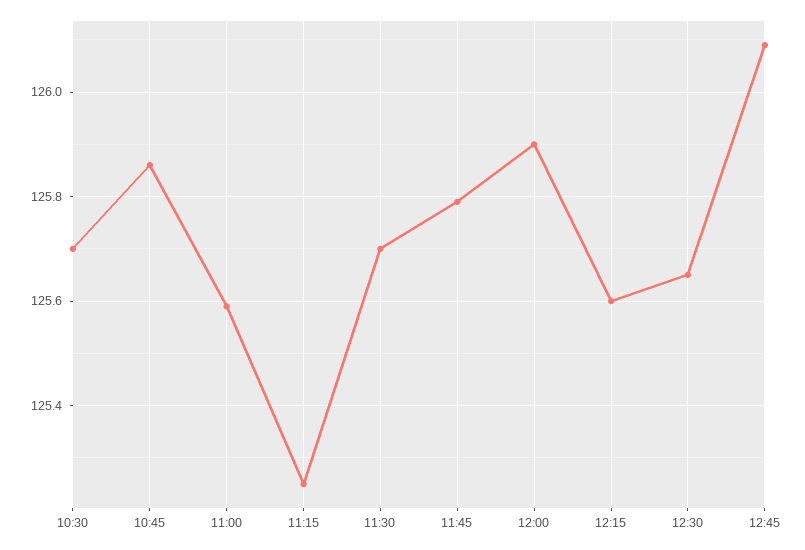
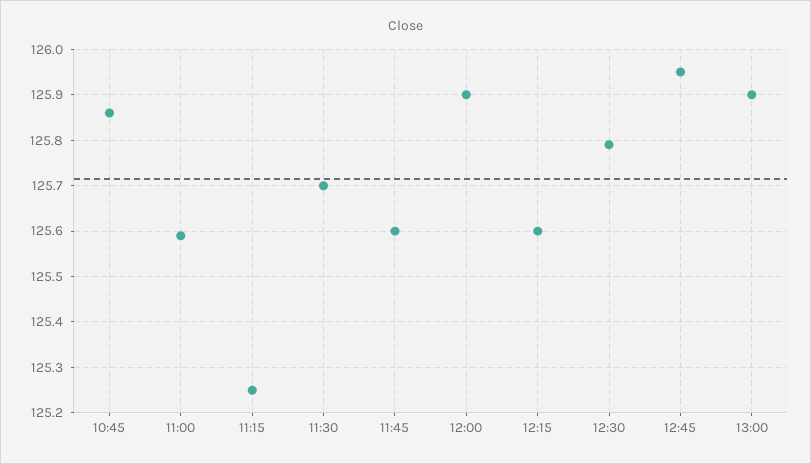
10:30: 125.7 -> none
11:45: 125.8 -> 125.6
12:30: 125.65 -> 125.8
12:45: 126.1 -> 125.95
13:00: none -> 125.9

